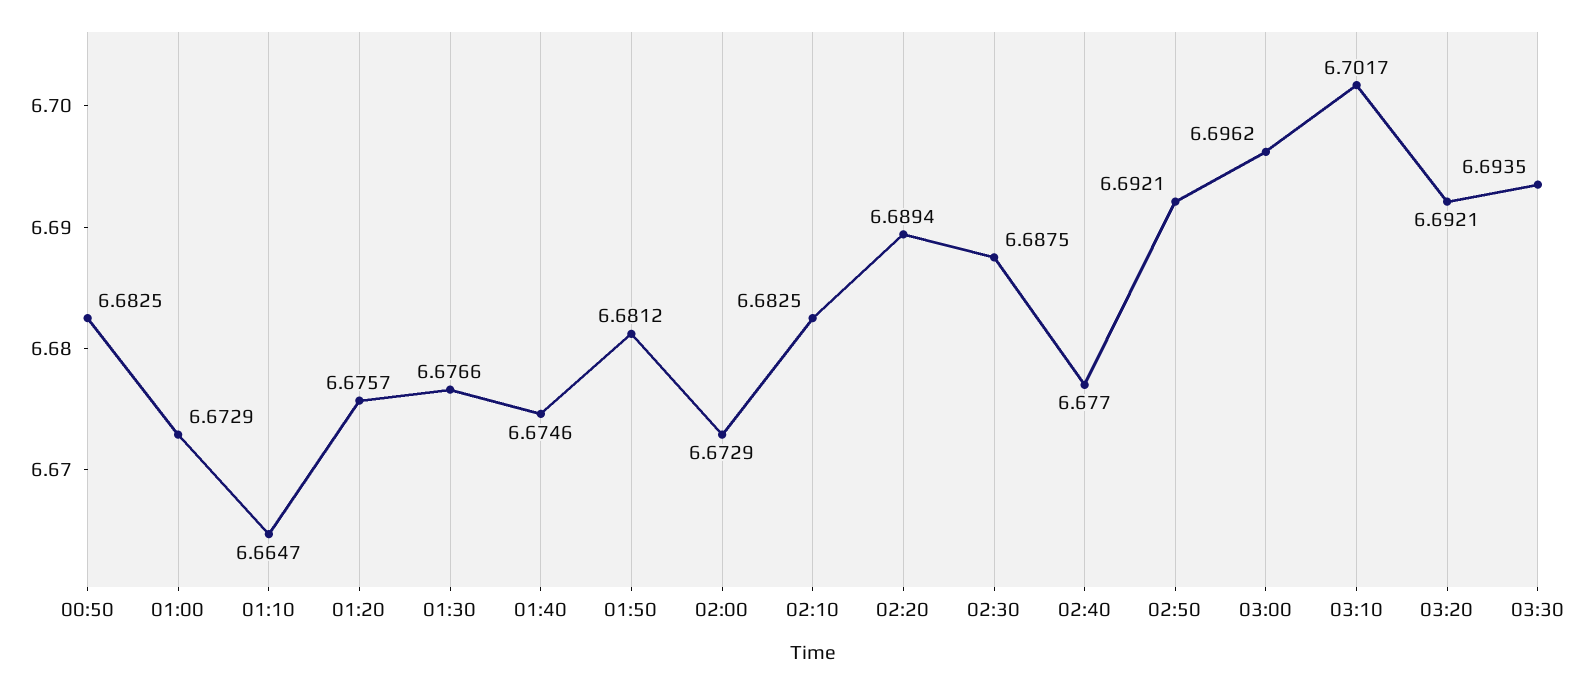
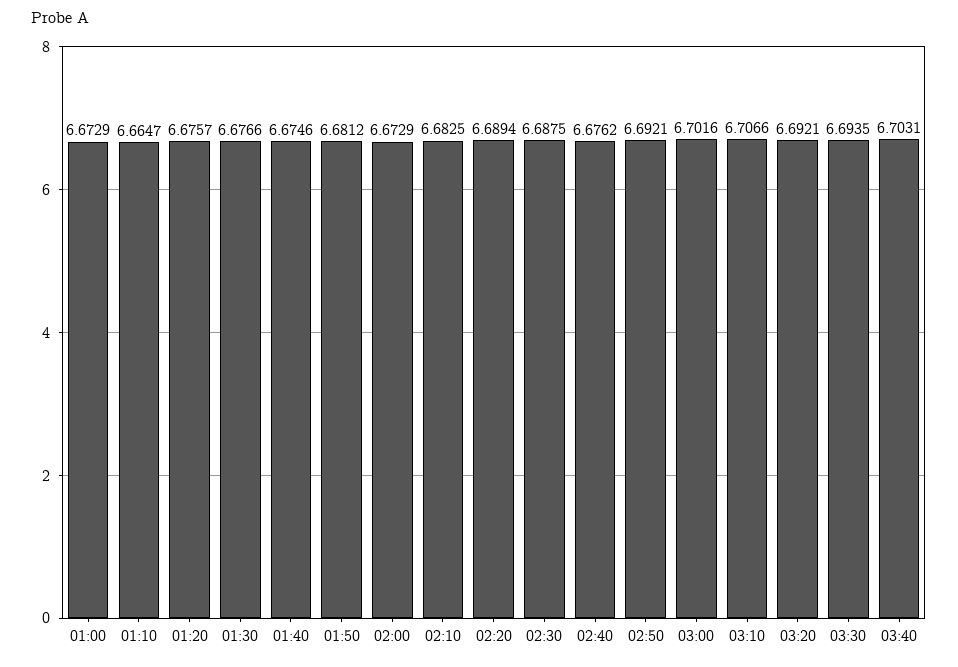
00:50: 6.6825 -> none
02:40: 6.677 -> 6.6762
03:00: 6.6962 -> 6.7016
03:10: 6.7017 -> 6.7066
03:40: none -> 6.7031

